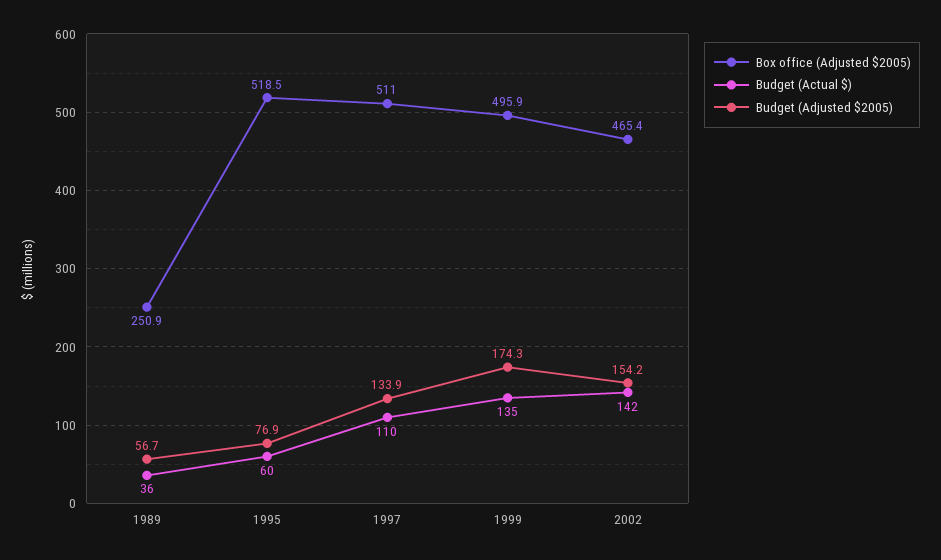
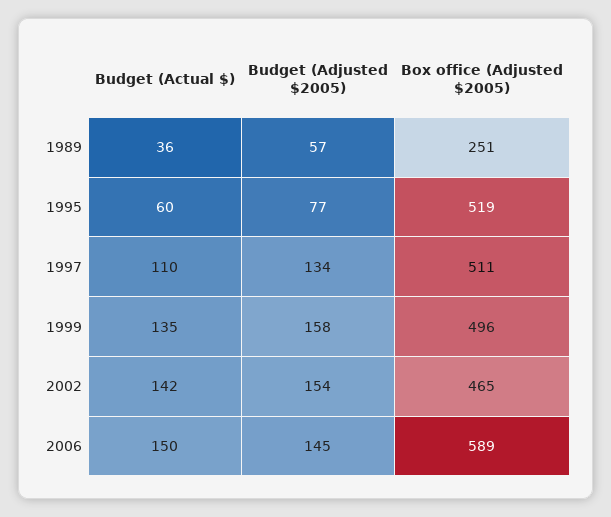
Budget (Adjusted $2005), 1999: 174.3 -> 158
Budget (Actual $), 2006: none -> 150
Budget (Adjusted $2005), 2006: none -> 145
Box office (Adjusted $2005), 2006: none -> 589

